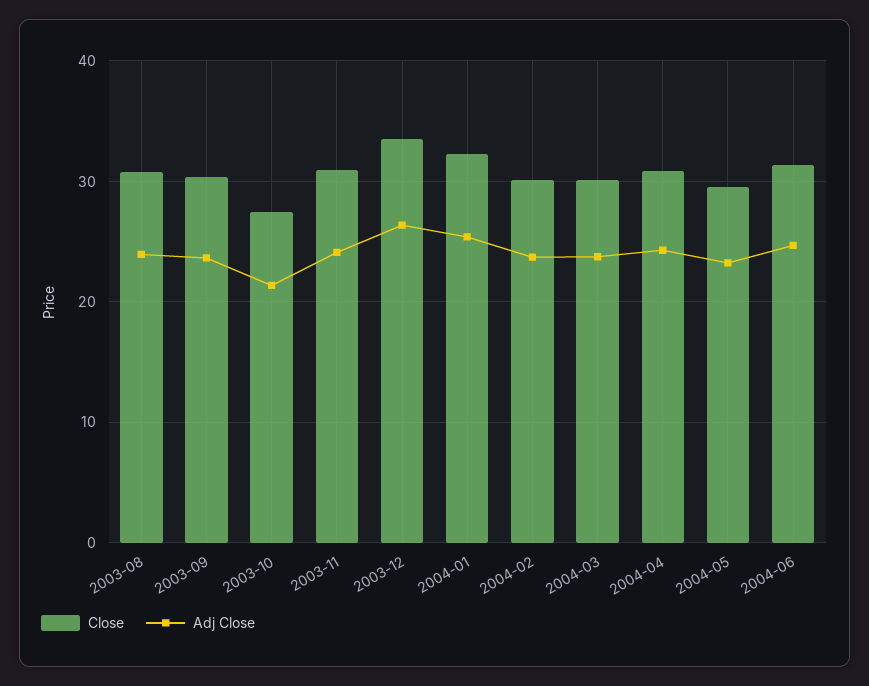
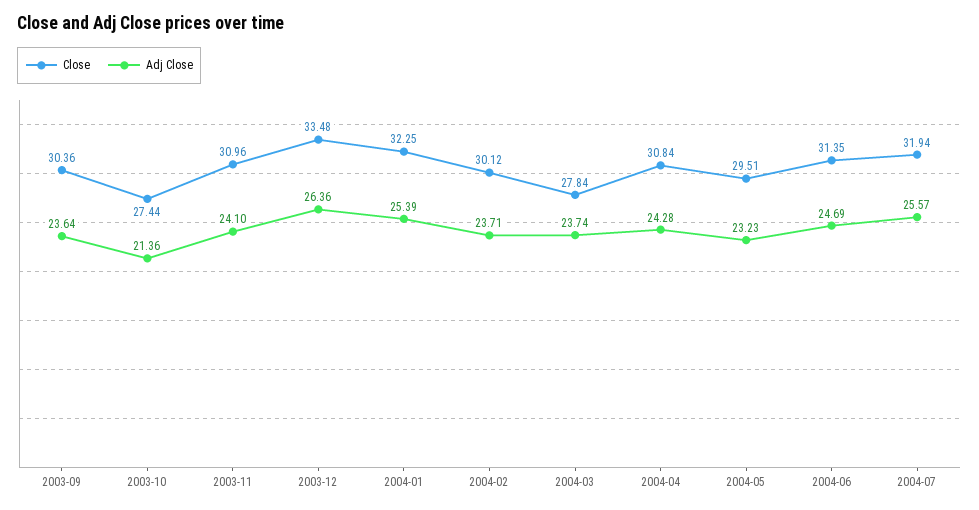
Close, 2003-08: 31 -> none
Adj Close, 2003-08: 24 -> none
Close, 2004-03: 30 -> 27.84
Close, 2004-07: none -> 31.94
Adj Close, 2004-07: none -> 25.57

